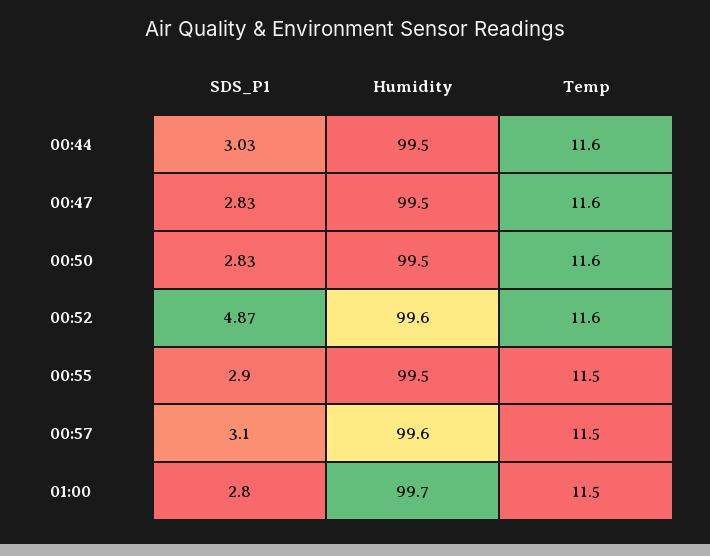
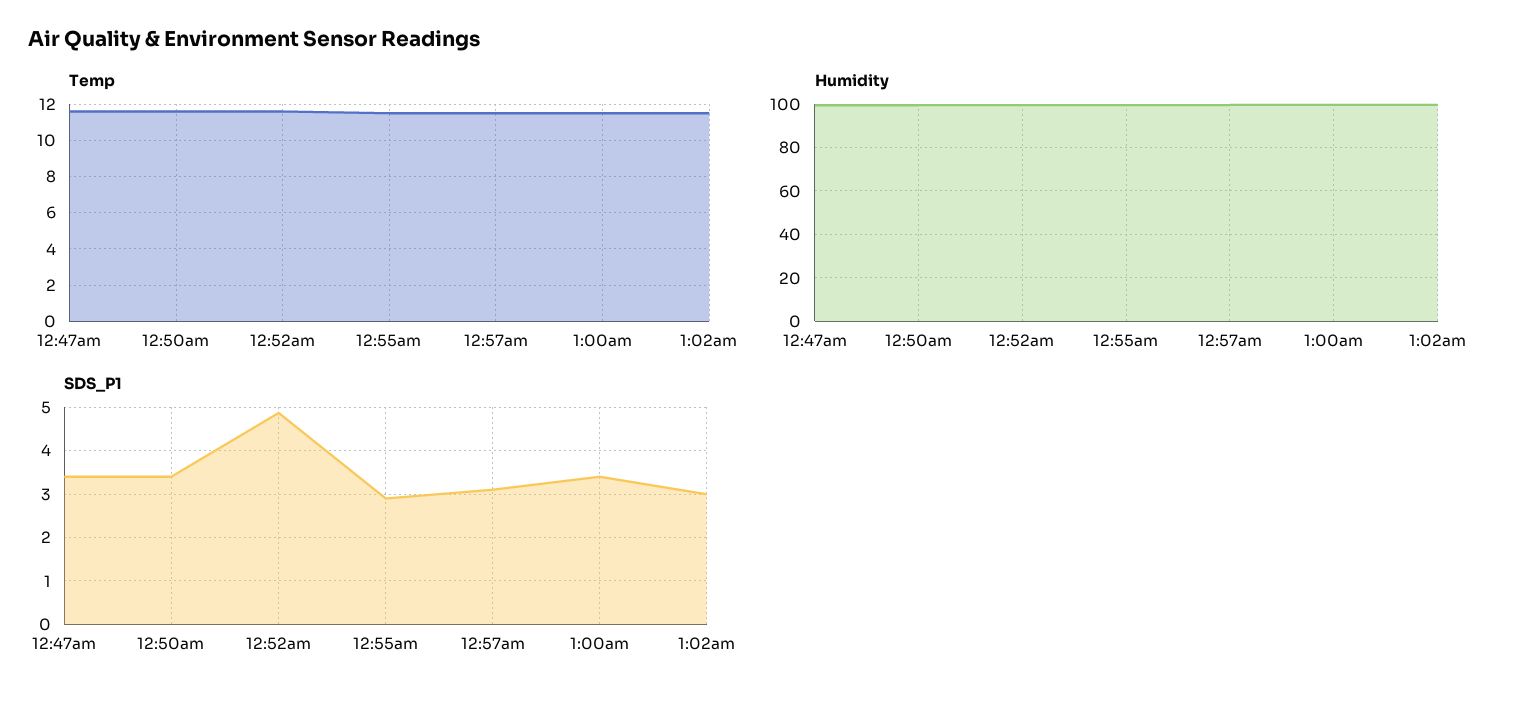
SDS_P1, 00:44: 3.03 -> none
Humidity, 00:44: 99.5 -> none
Temp, 00:44: 11.6 -> none
SDS_P1, 00:47: 2.83 -> 3.4
SDS_P1, 00:50: 2.83 -> 3.4
SDS_P1, 01:00: 2.8 -> 3.4
Temp, 1:02am: none -> 11.5
Humidity, 1:02am: none -> 100
SDS_P1, 1:02am: none -> 3

